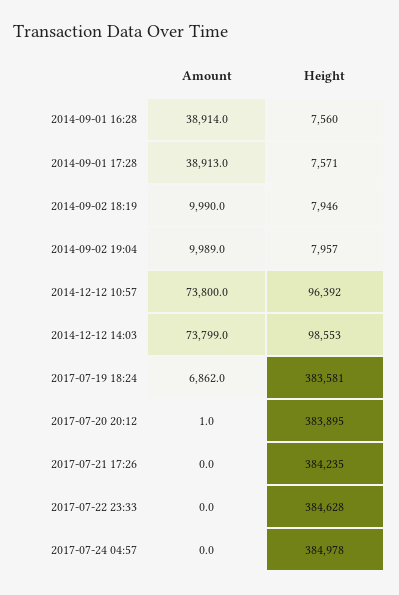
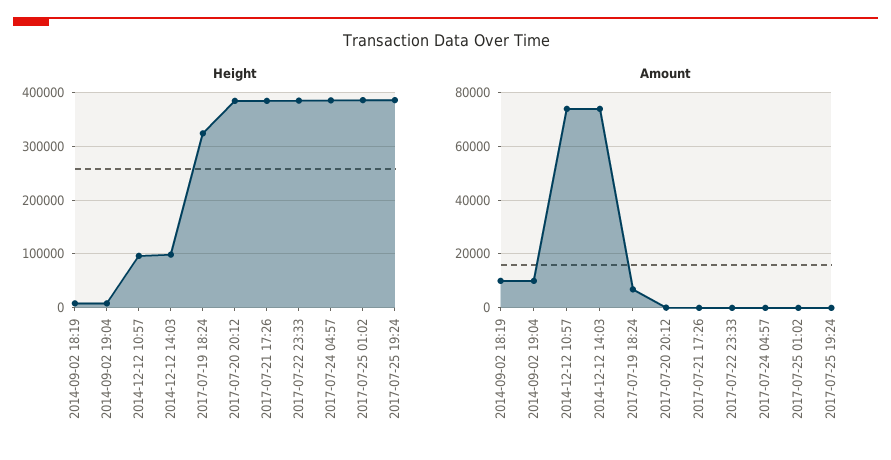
Amount, 2014-09-01 16:28: 38914 -> none
Height, 2014-09-01 16:28: 7560 -> none
Amount, 2014-09-01 17:28: 38913 -> none
Height, 2014-09-01 17:28: 7571 -> none
Height, 2017-07-19 18:24: 383581 -> 320000
Height, 2017-07-25 01:02: none -> 380000
Height, 2017-07-25 19:24: none -> 380000
Amount, 2017-07-25 01:02: none -> 0
Amount, 2017-07-25 19:24: none -> 0

